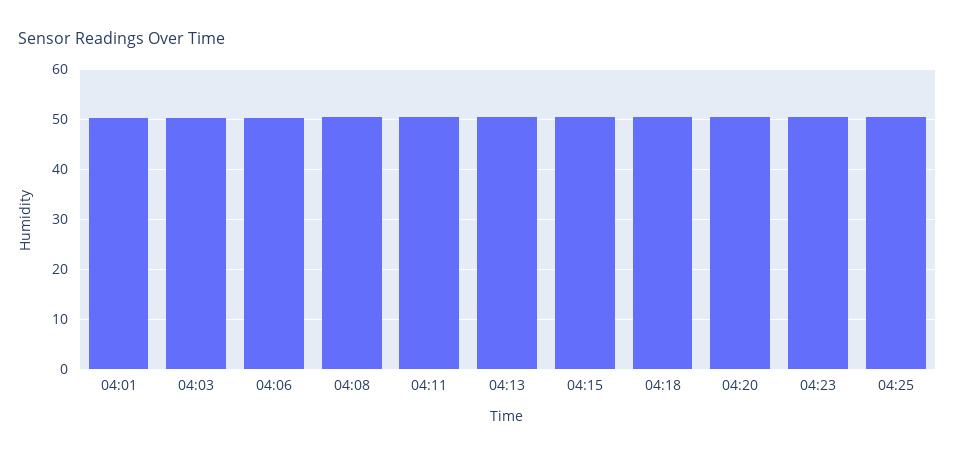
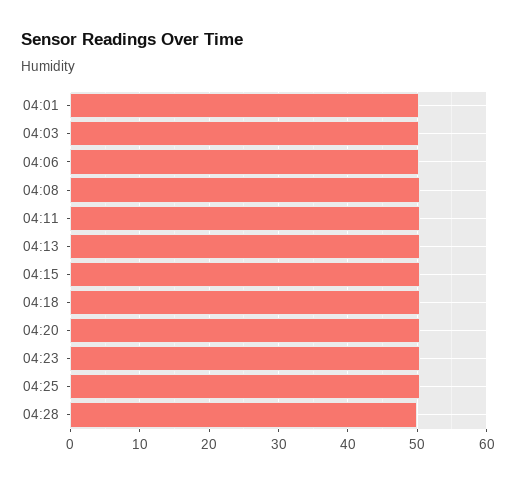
04:28: none -> 50

